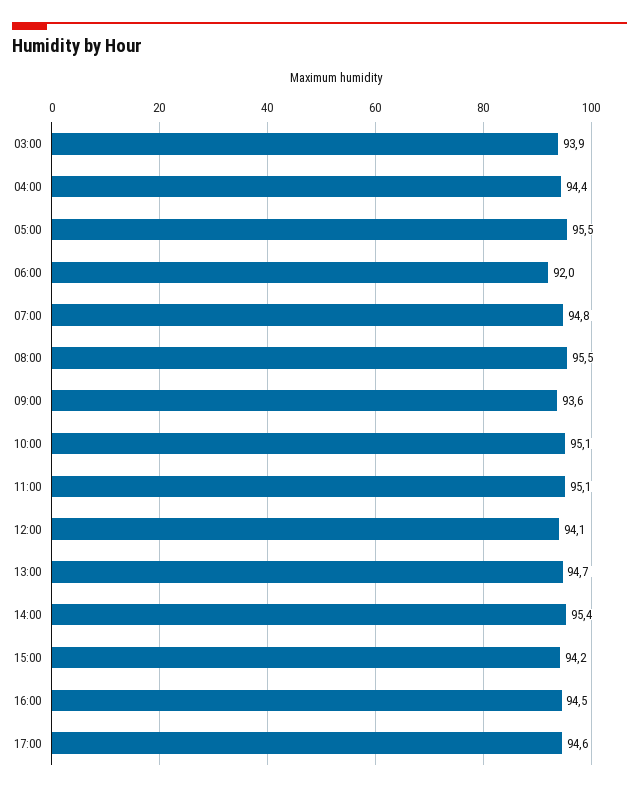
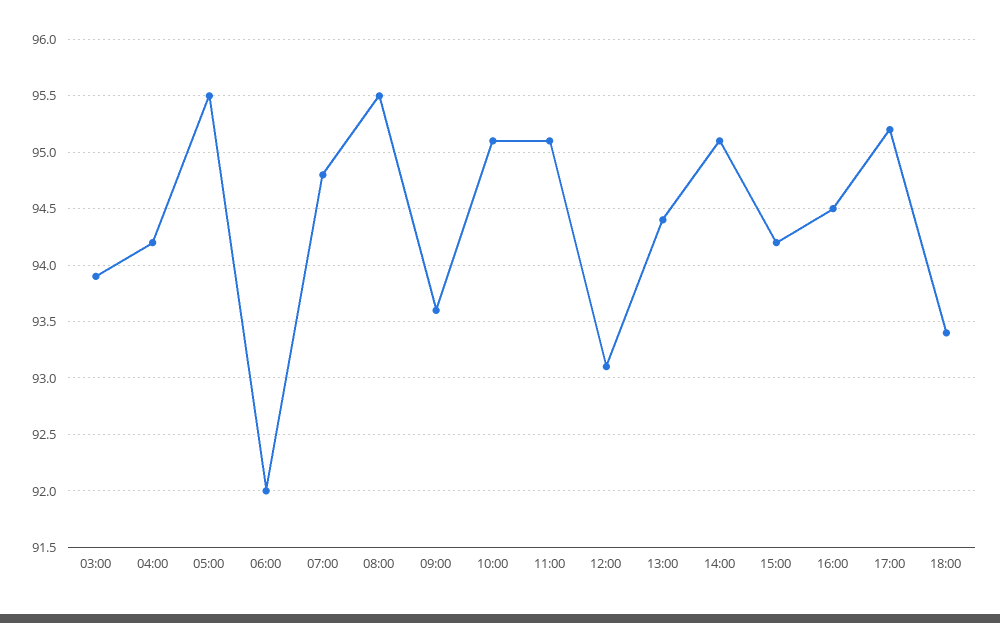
04:00: 94.4 -> 94.2
12:00: 94.1 -> 93.1
13:00: 94.7 -> 94.4
14:00: 95.4 -> 95.1
17:00: 94.6 -> 95.2
18:00: none -> 93.4

